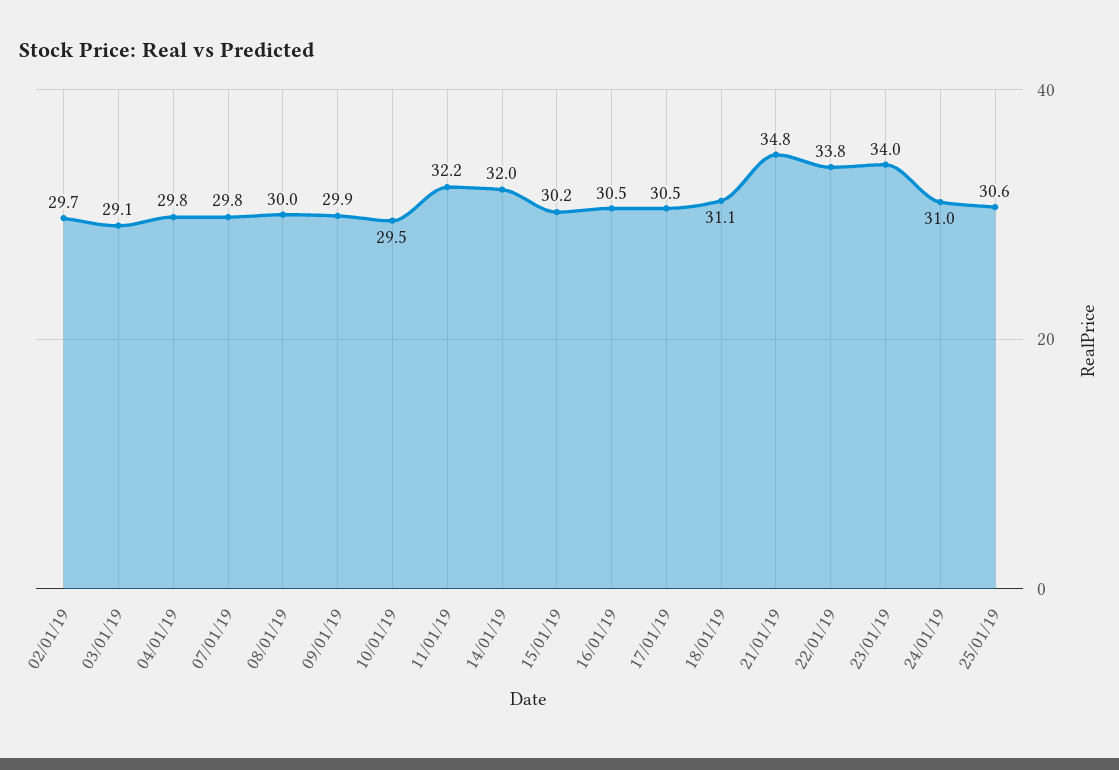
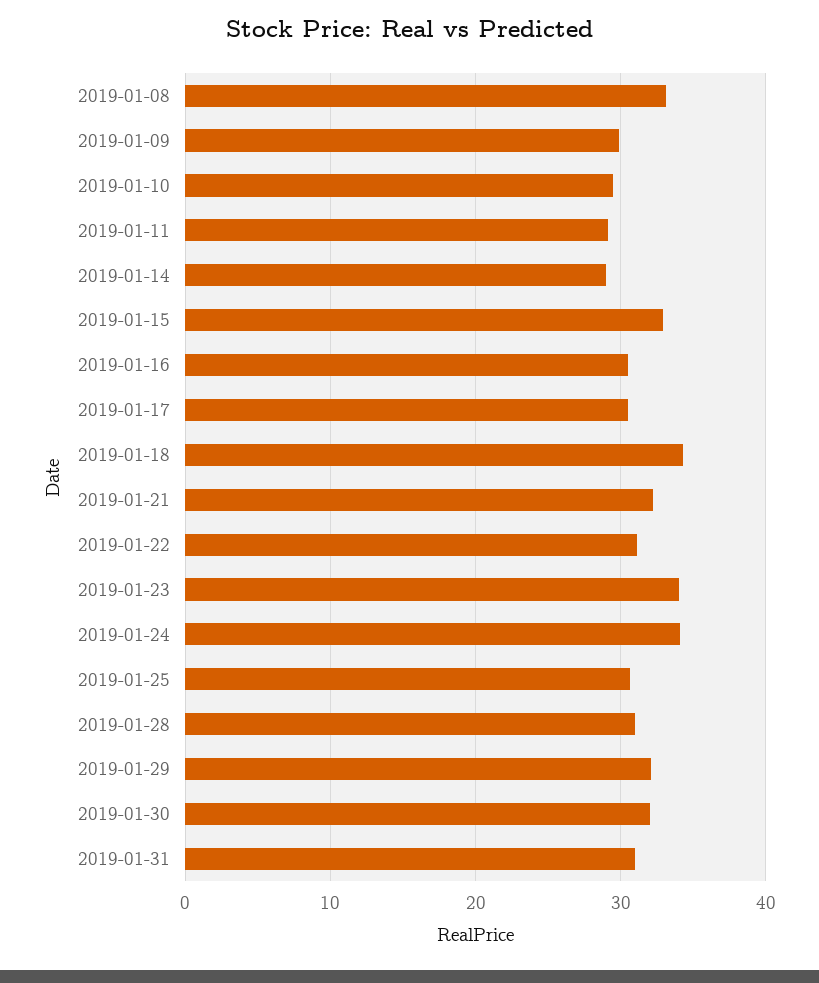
02/01/19: 29.7 -> none
03/01/19: 29.1 -> none
04/01/19: 29.8 -> none
07/01/19: 29.8 -> none
08/01/19: 30 -> 33
11/01/19: 32.2 -> 29
14/01/19: 32 -> 29
15/01/19: 30.2 -> 33
18/01/19: 31.1 -> 34
21/01/19: 34.8 -> 32
22/01/19: 33.8 -> 31
24/01/19: 31 -> 34
2019-01-28: none -> 31
2019-01-29: none -> 32
2019-01-30: none -> 32
2019-01-31: none -> 31

